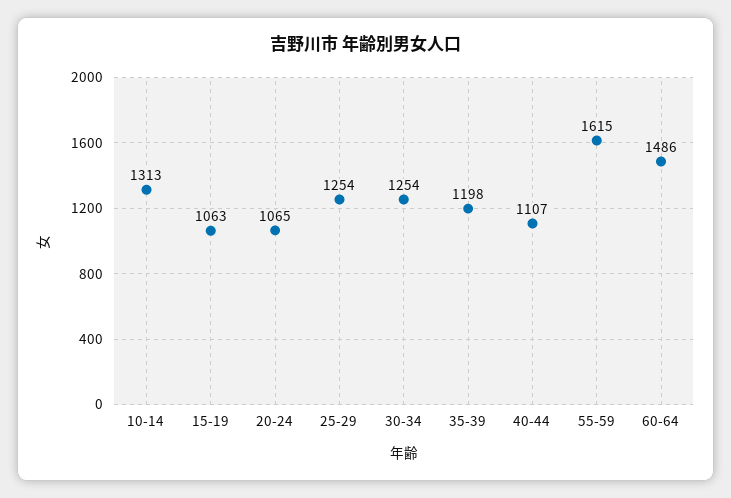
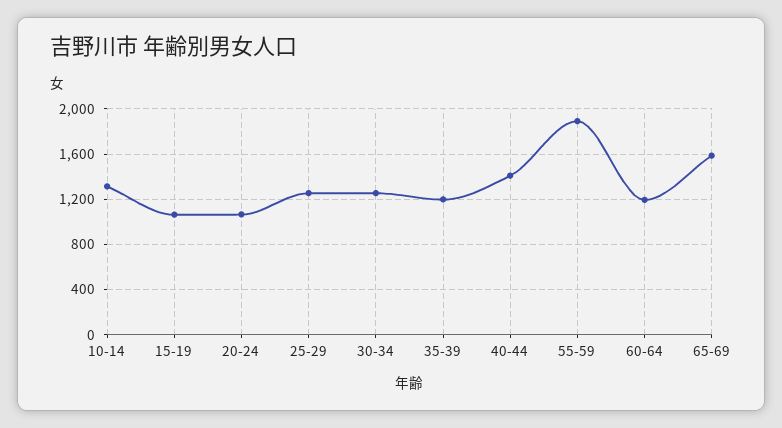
40-44: 1107 -> 1400
55-59: 1615 -> 1900
60-64: 1486 -> 1200
65-69: none -> 1600

